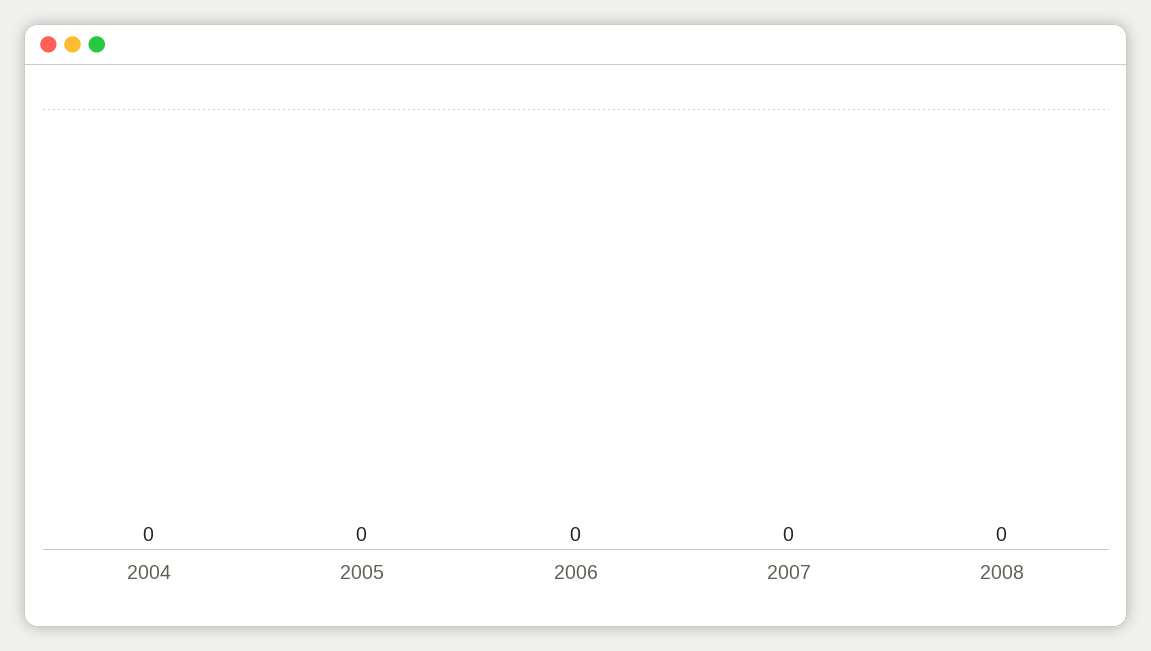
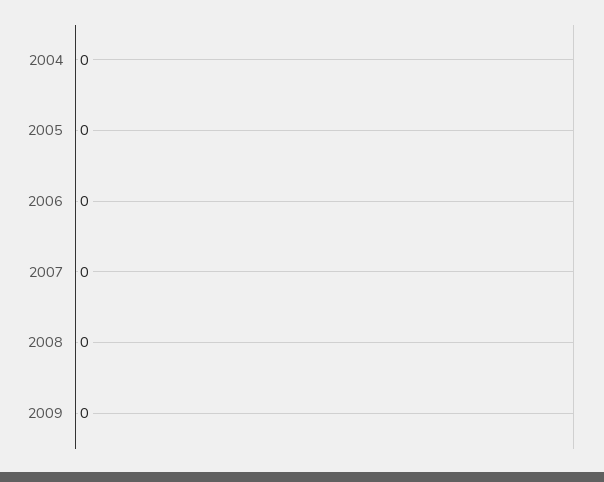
2009: none -> 0

